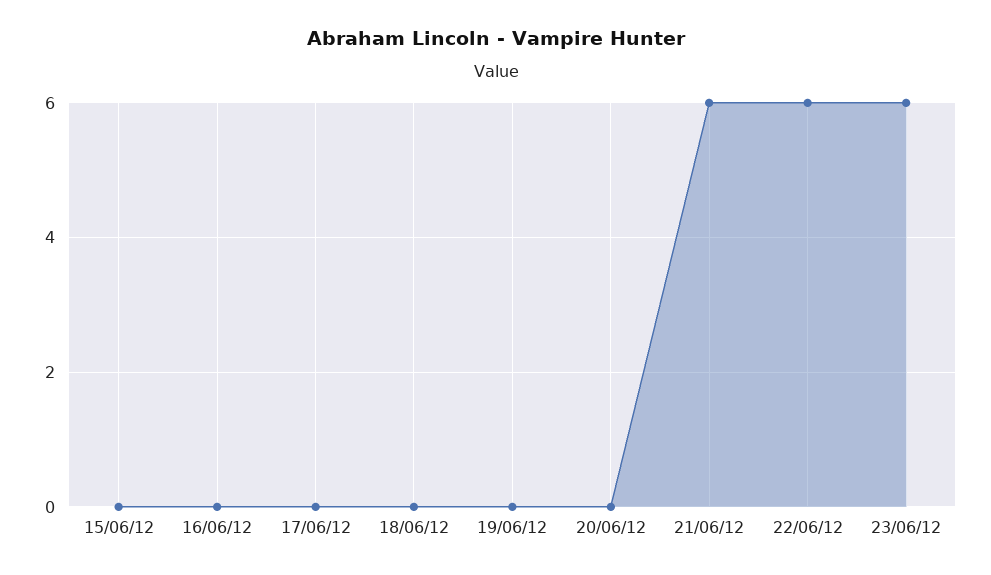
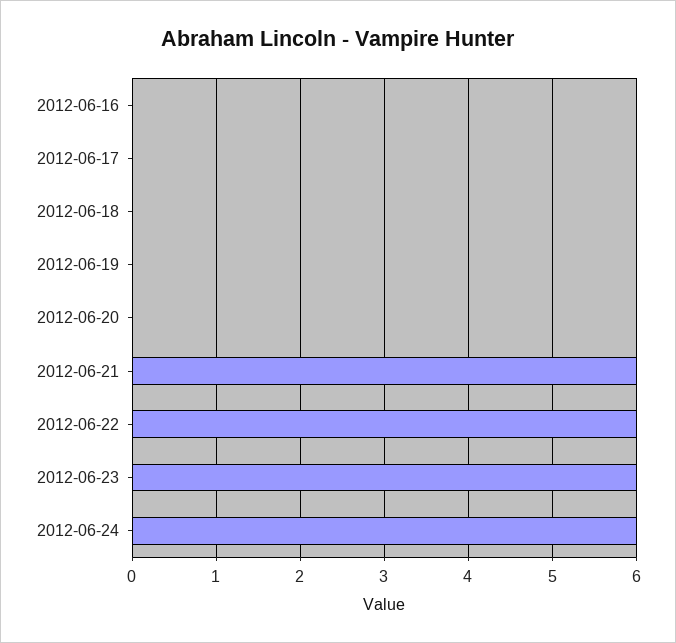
15/06/12: 0 -> none
2012-06-24: none -> 6

